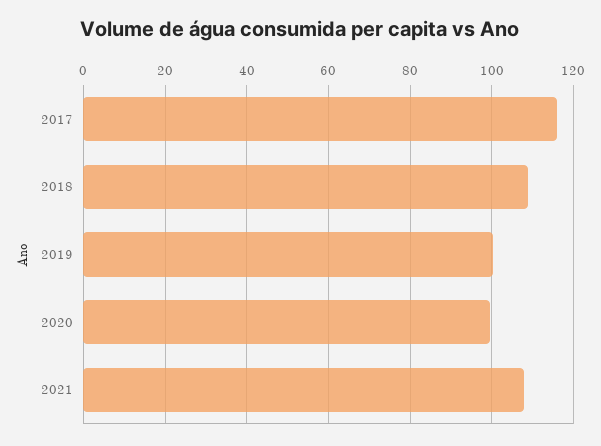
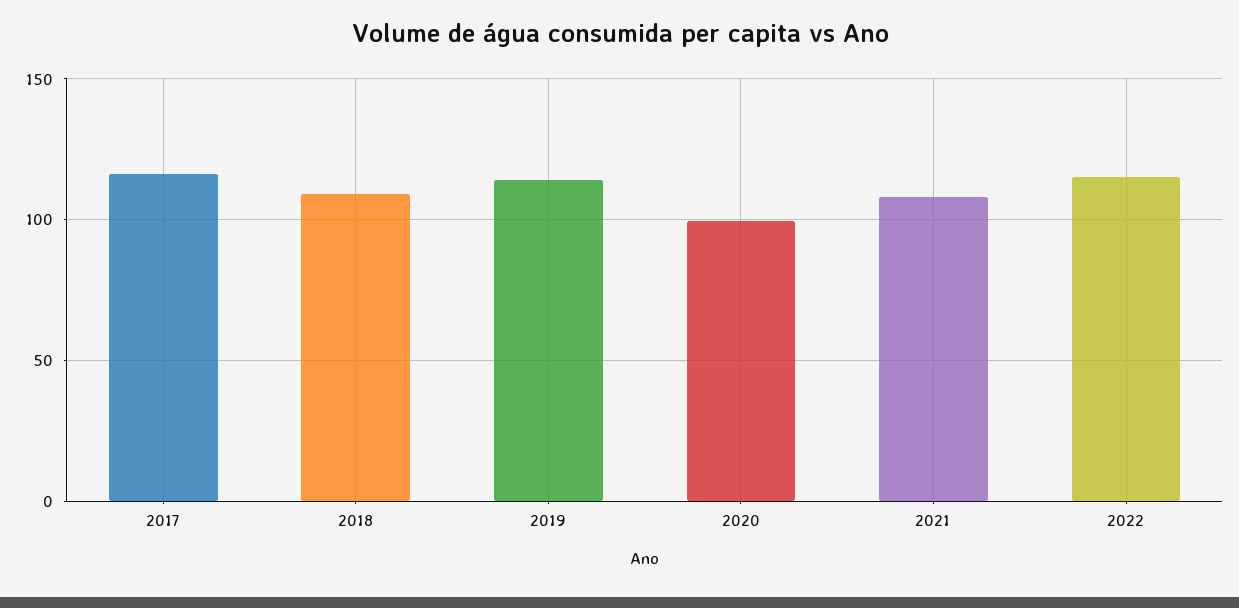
2019: 100 -> 115
2022: none -> 115

